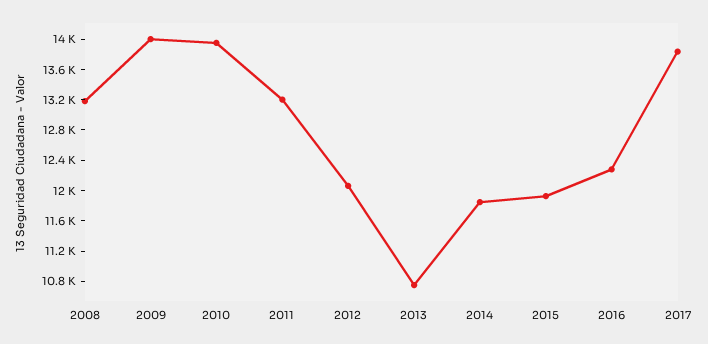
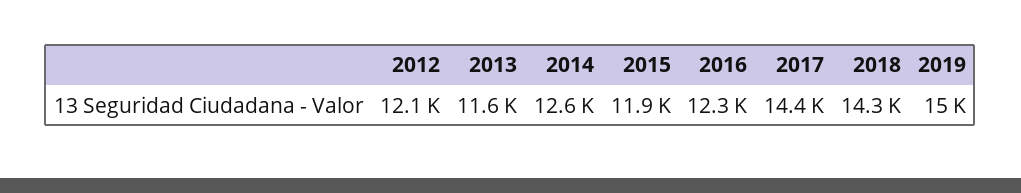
2008: 13200 -> none
2009: 14000 -> none
2010: 14000 -> none
2011: 13200 -> none
2013: 10800 -> 11600
2014: 11800 -> 12600
2017: 13800 -> 14400
2018: none -> 14300
2019: none -> 15000

